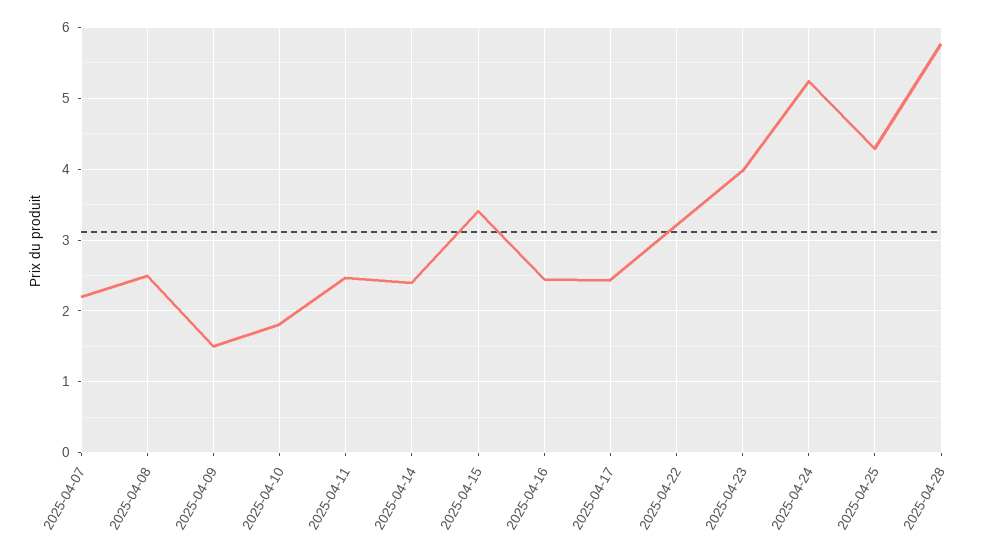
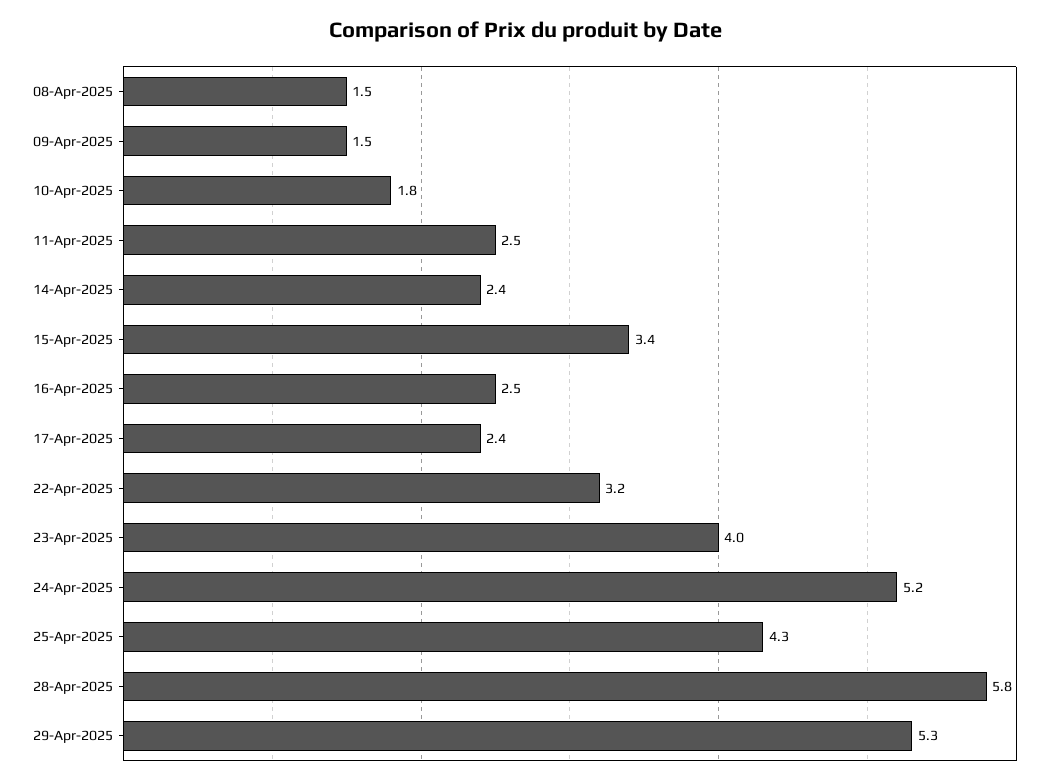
2025-04-07: 2.2 -> none
2025-04-08: 2.5 -> 1.5
29-Apr-2025: none -> 5.3

